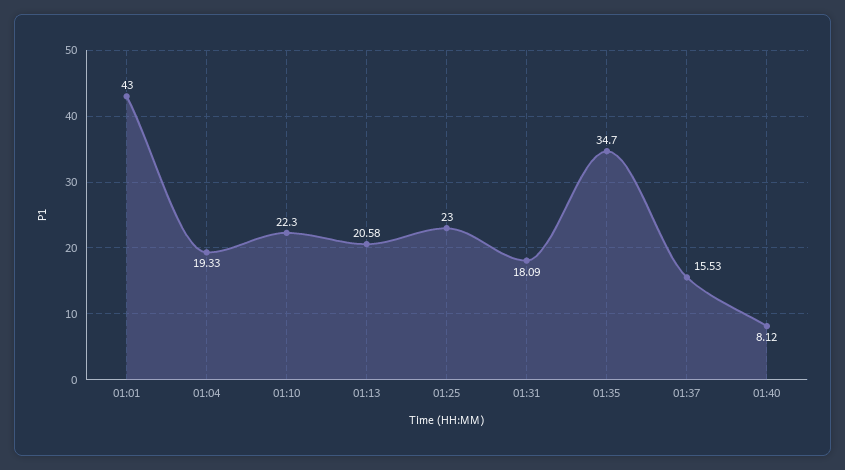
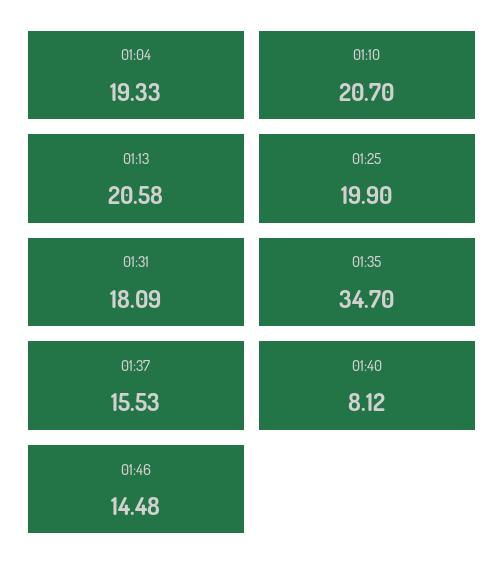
01:01: 43 -> none
01:10: 22.3 -> 20.7
01:25: 23 -> 19.9
01:46: none -> 14.48

